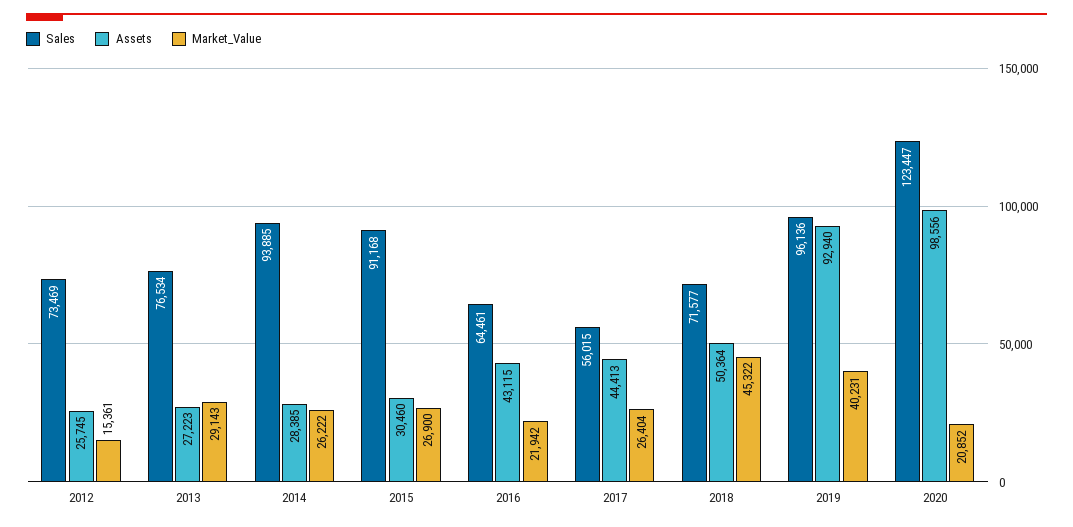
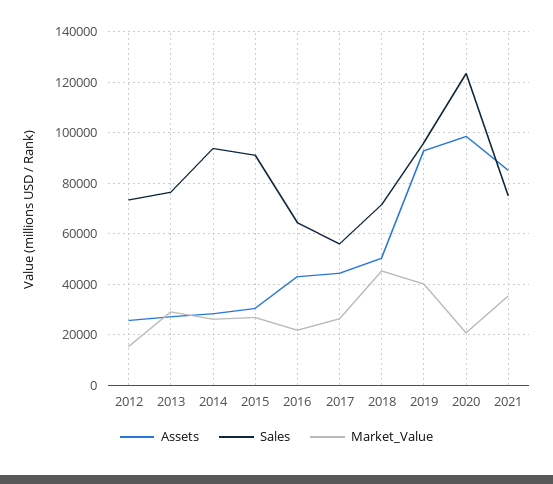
Assets, 2021: none -> 85000
Sales, 2021: none -> 75000
Market_Value, 2021: none -> 35000

